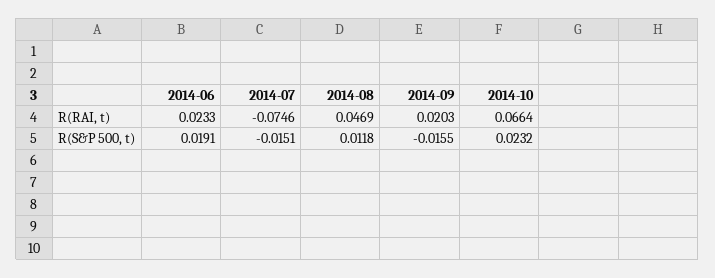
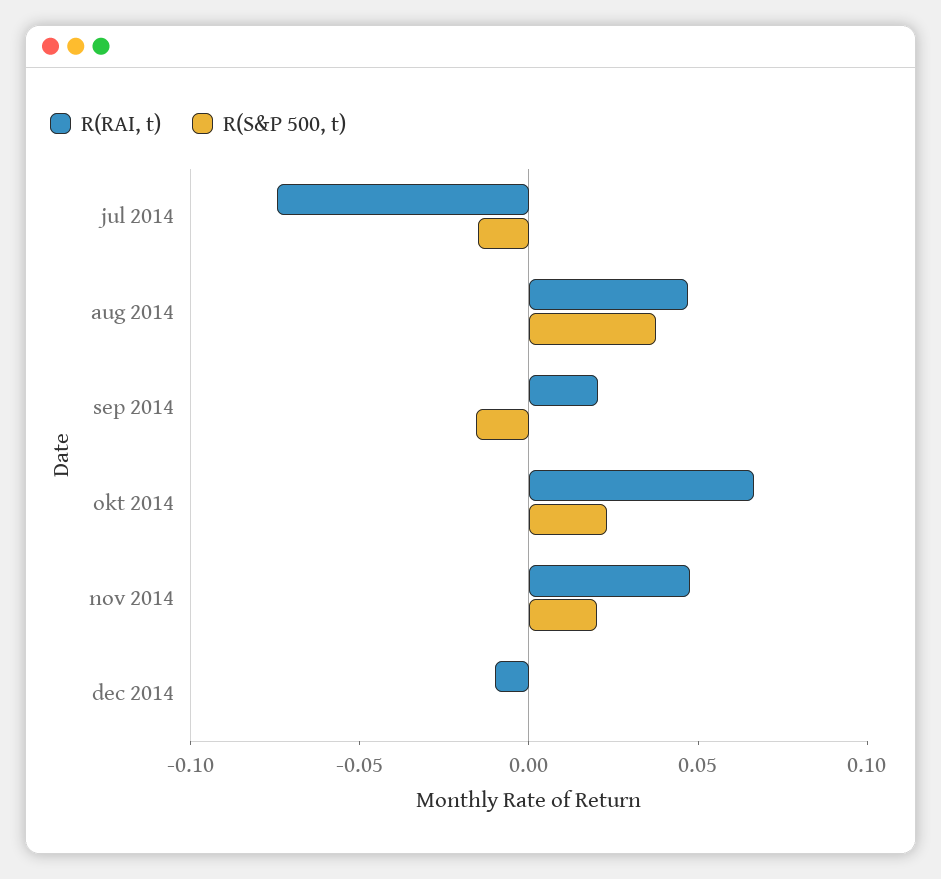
R(RAI, t), 2014-06: 0.0233 -> none
R(S&P 500, t), 2014-06: 0.0191 -> none
R(S&P 500, t), 2014-08: 0.0118 -> 0.04
R(RAI, t), nov 2014: none -> 0.05
R(S&P 500, t), nov 2014: none -> 0.02
R(RAI, t), dec 2014: none -> -0.01
R(S&P 500, t), dec 2014: none -> 0

